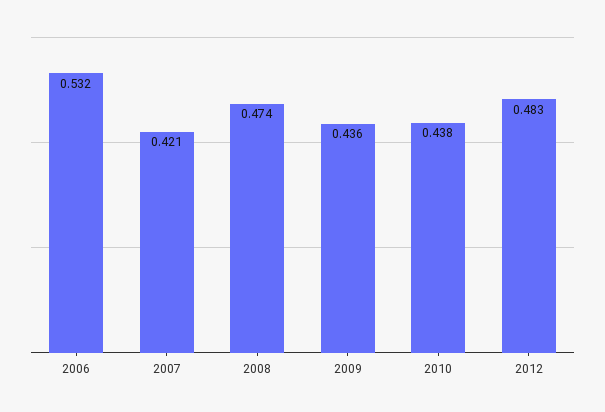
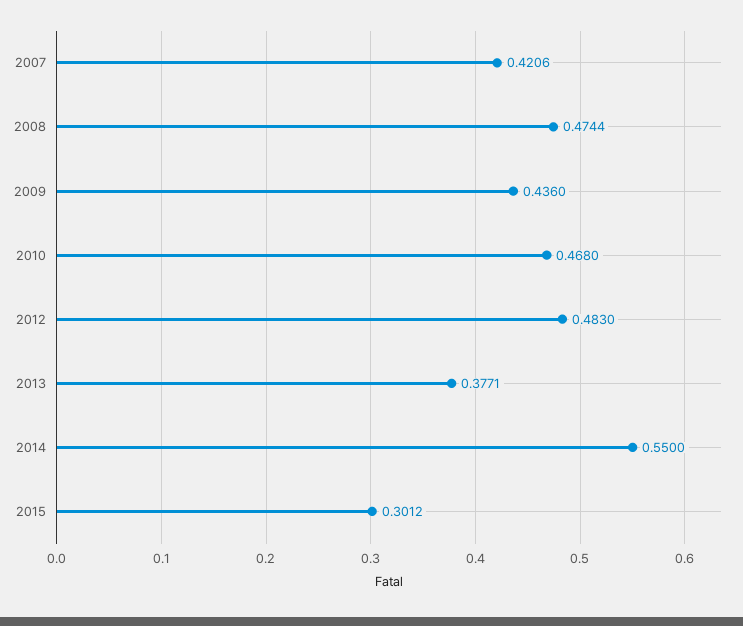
2006: 0.532 -> none
2010: 0.438 -> 0.468
2013: none -> 0.3771
2014: none -> 0.55
2015: none -> 0.3012

